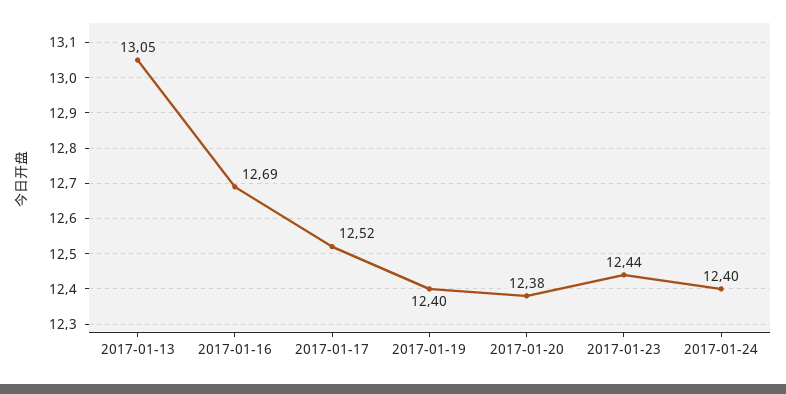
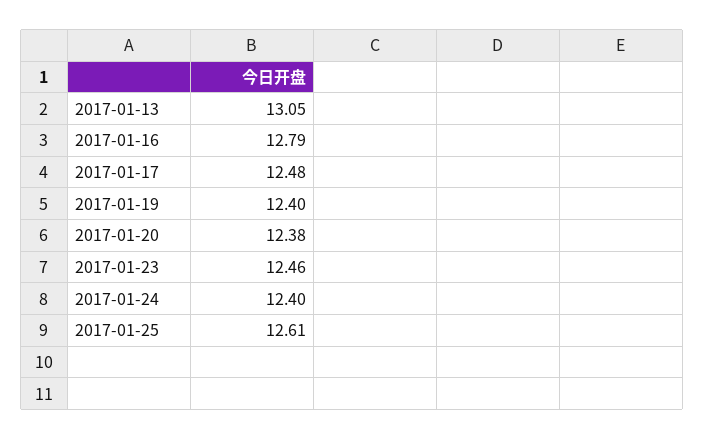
2017-01-16: 12.69 -> 12.79
2017-01-17: 12.52 -> 12.48
2017-01-23: 12.44 -> 12.46
2017-01-25: none -> 12.61

